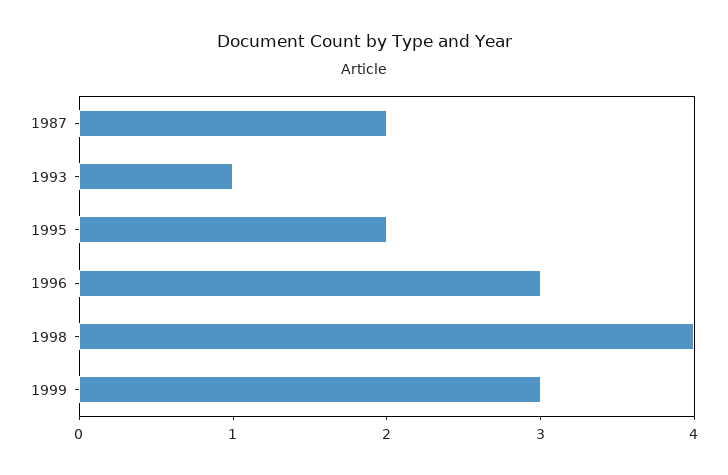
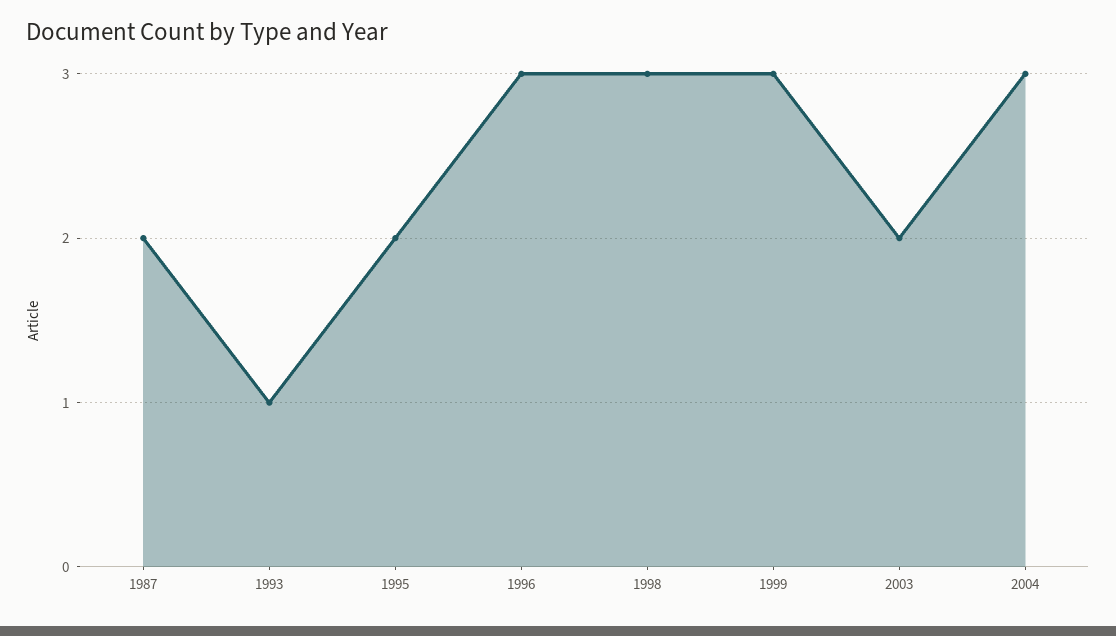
1998: 4 -> 3
2003: none -> 2
2004: none -> 3

